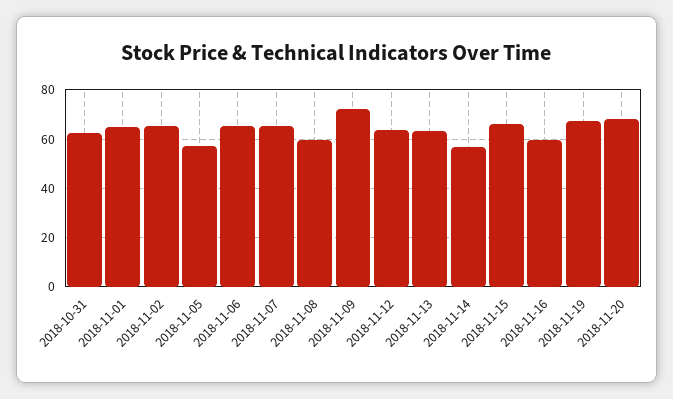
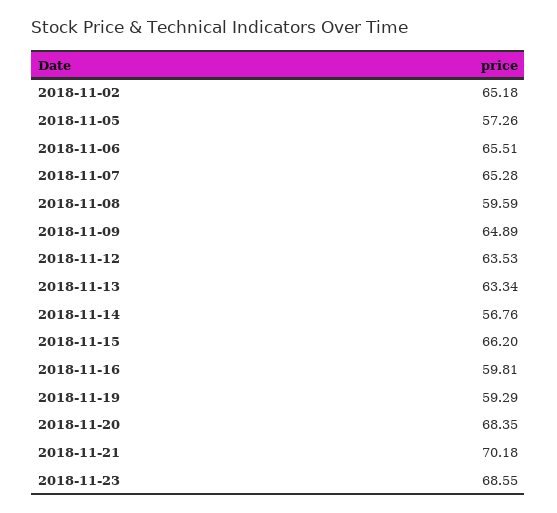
2018-10-31: 62.5 -> none
2018-11-01: 65 -> none
2018-11-09: 72.5 -> 64.89
2018-11-19: 67.5 -> 59.29
2018-11-21: none -> 70.18
2018-11-23: none -> 68.55

